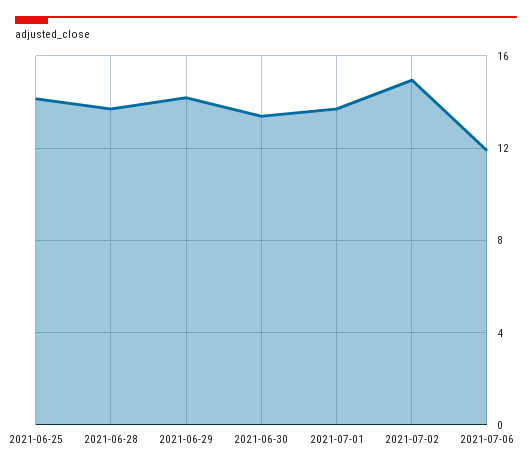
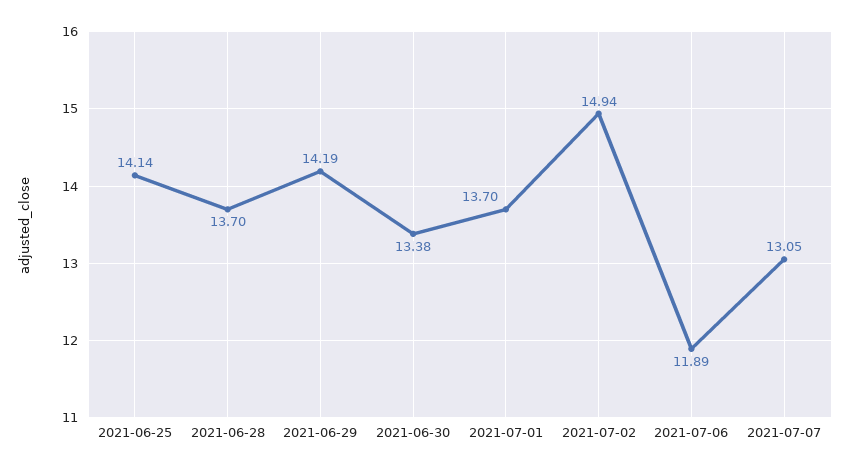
2021-07-07: none -> 13.05

